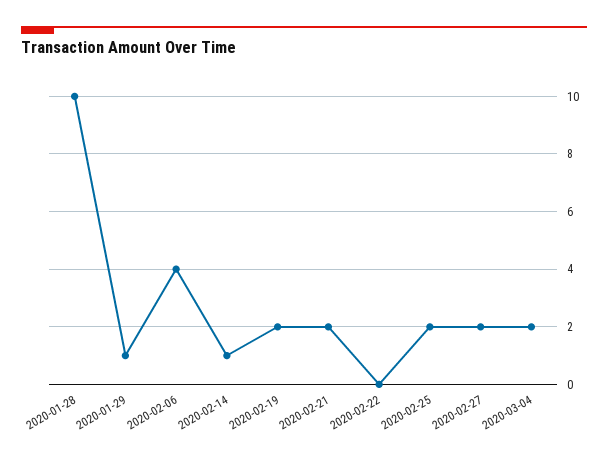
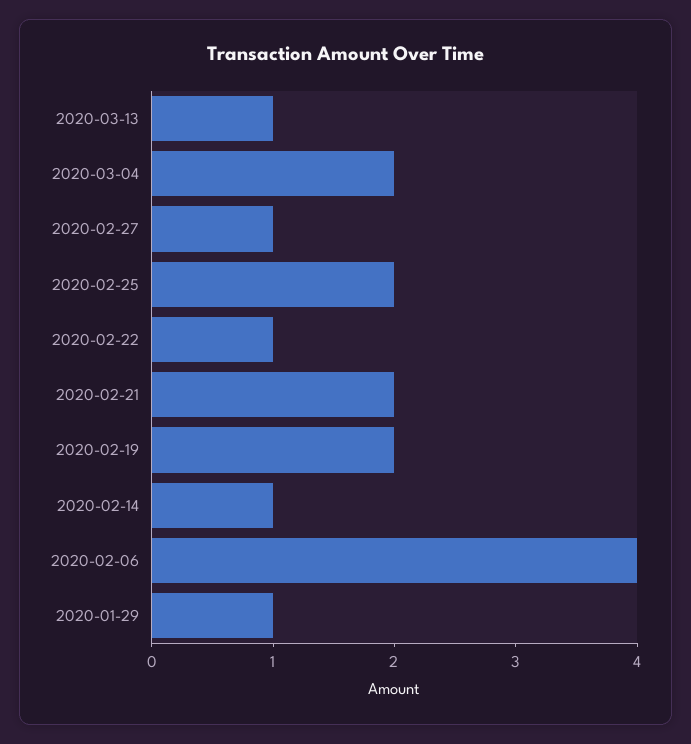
2020-01-28: 10 -> none
2020-02-22: 0 -> 1
2020-02-27: 2 -> 1
2020-03-13: none -> 1

